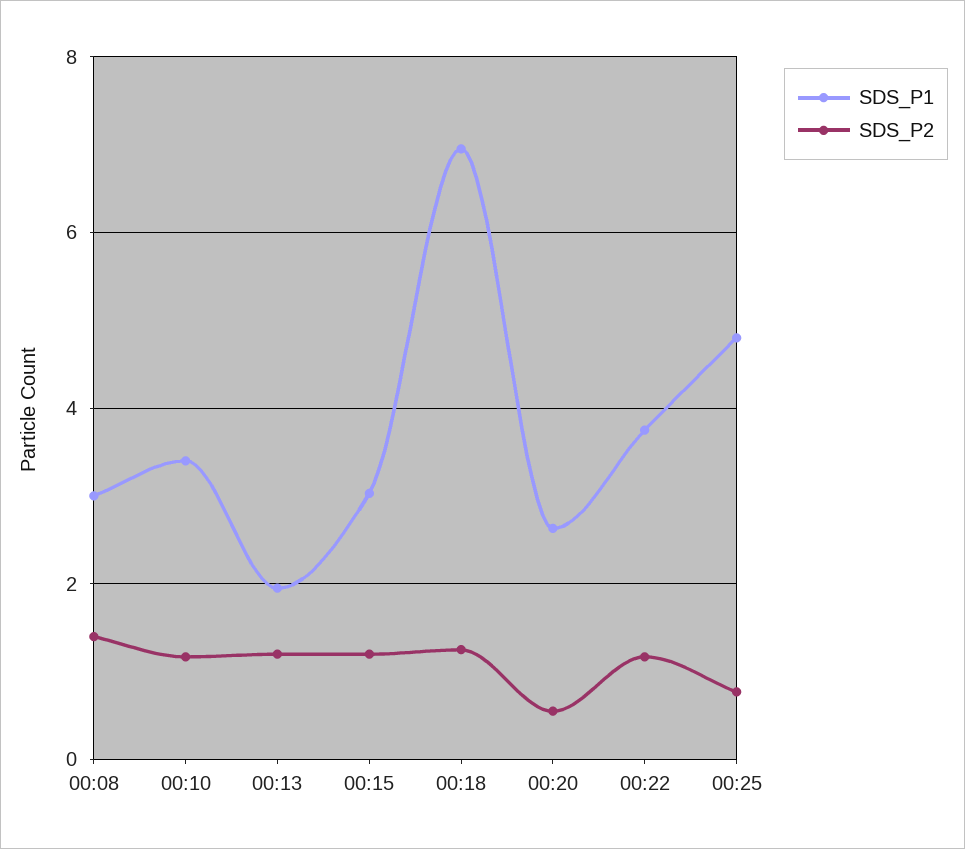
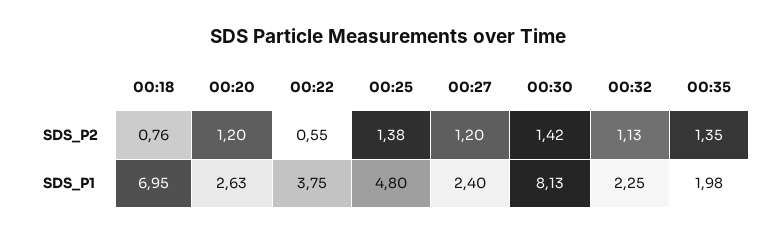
SDS_P1, 00:08: 3 -> none
SDS_P2, 00:08: 1.4 -> none
SDS_P1, 00:10: 3.4 -> none
SDS_P2, 00:10: 1.2 -> none
SDS_P1, 00:13: 2 -> none
SDS_P2, 00:13: 1.2 -> none
SDS_P1, 00:15: 3 -> none
SDS_P2, 00:15: 1.2 -> none
SDS_P2, 00:18: 1.2 -> 0.76
SDS_P2, 00:20: 0.6 -> 1.2
SDS_P2, 00:22: 1.2 -> 0.55
SDS_P2, 00:25: 0.8 -> 1.38
SDS_P2, 00:27: none -> 1.2
SDS_P2, 00:30: none -> 1.42
SDS_P2, 00:32: none -> 1.13
SDS_P2, 00:35: none -> 1.35
SDS_P1, 00:27: none -> 2.4
SDS_P1, 00:30: none -> 8.13
SDS_P1, 00:32: none -> 2.25
SDS_P1, 00:35: none -> 1.98

